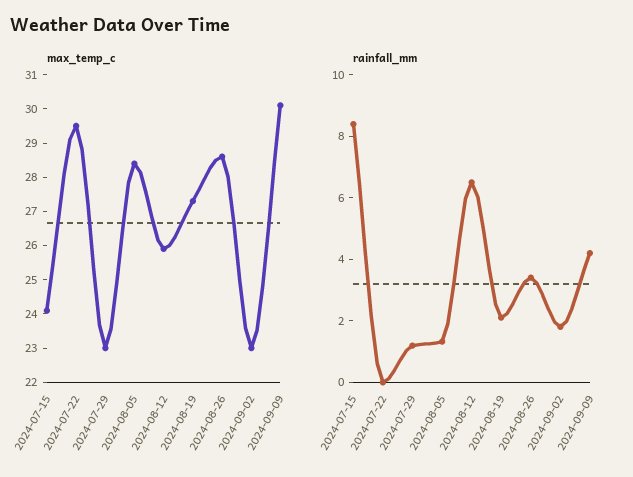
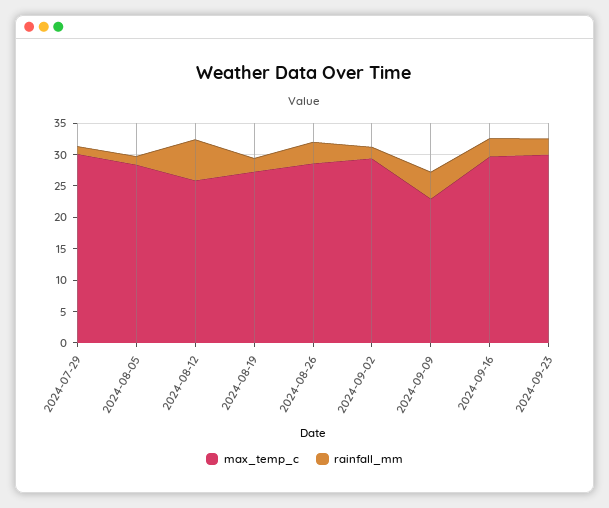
max_temp_c, 2024-07-15: 24 -> none
max_temp_c, 2024-07-22: 29.5 -> none
max_temp_c, 2024-07-29: 23 -> 30
max_temp_c, 2024-09-02: 23 -> 30
max_temp_c, 2024-09-09: 30 -> 22.5
rainfall_mm, 2024-07-15: 8.5 -> none
rainfall_mm, 2024-07-22: 0 -> none
max_temp_c, 2024-09-16: none -> 30
rainfall_mm, 2024-09-16: none -> 2.5
max_temp_c, 2024-09-23: none -> 30
rainfall_mm, 2024-09-23: none -> 2.5

